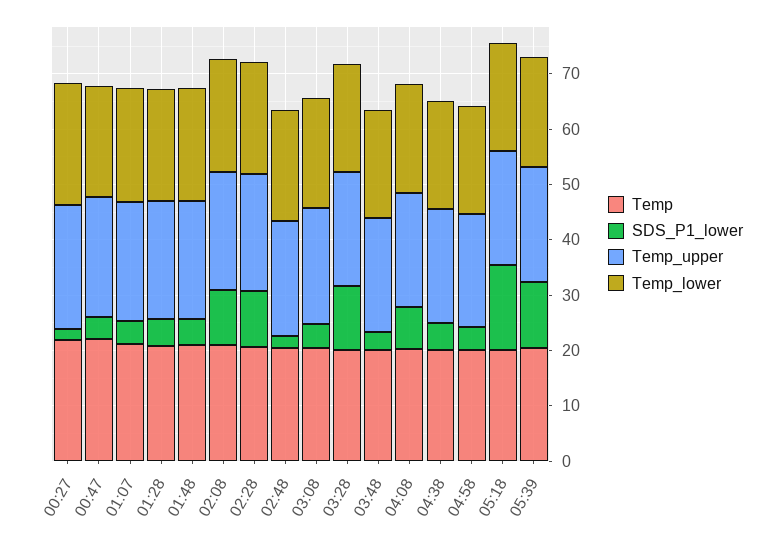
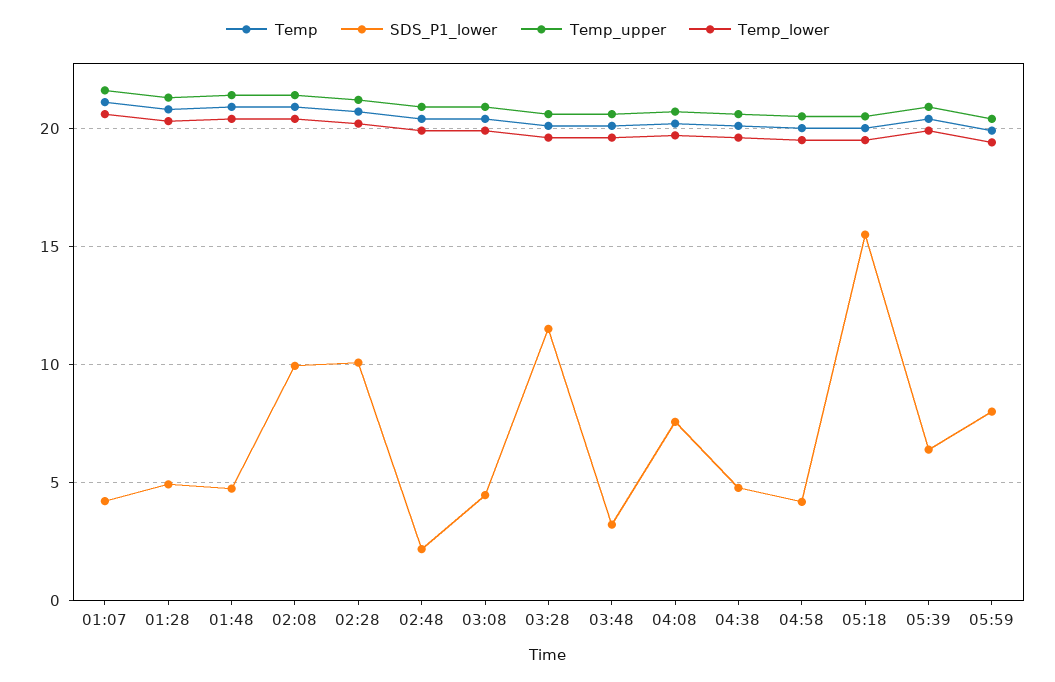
Temp, 00:27: 22 -> none
SDS_P1_lower, 00:27: 2 -> none
Temp_upper, 00:27: 22 -> none
Temp_lower, 00:27: 22 -> none
Temp, 00:47: 22 -> none
SDS_P1_lower, 00:47: 4 -> none
Temp_upper, 00:47: 22 -> none
Temp_lower, 00:47: 20 -> none
SDS_P1_lower, 05:39: 12 -> 6.5
Temp, 05:59: none -> 20
SDS_P1_lower, 05:59: none -> 8
Temp_upper, 05:59: none -> 20.5
Temp_lower, 05:59: none -> 19.5

